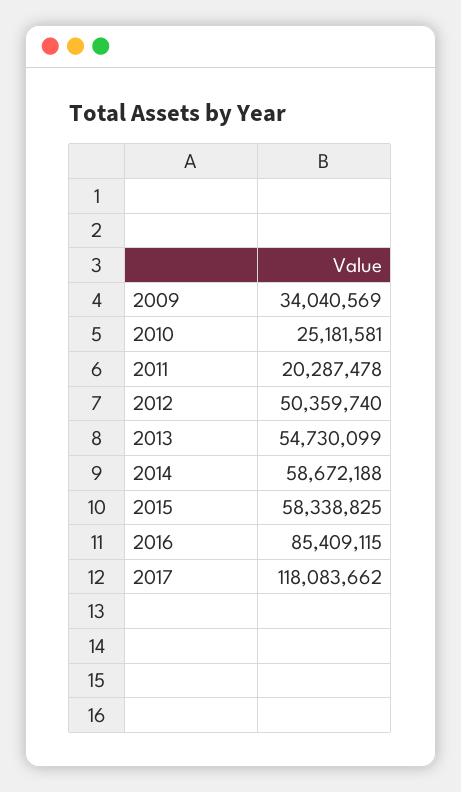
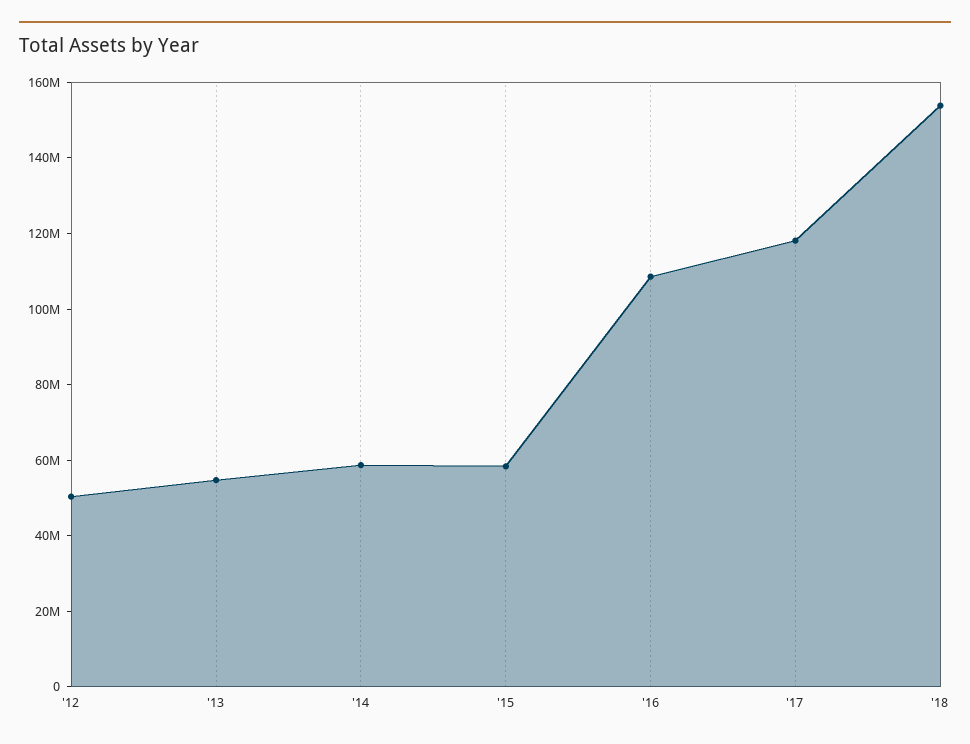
2009: 34040569 -> none
2010: 25181581 -> none
2011: 20287478 -> none
2016: 85409115 -> 110000000
'18: none -> 155000000

